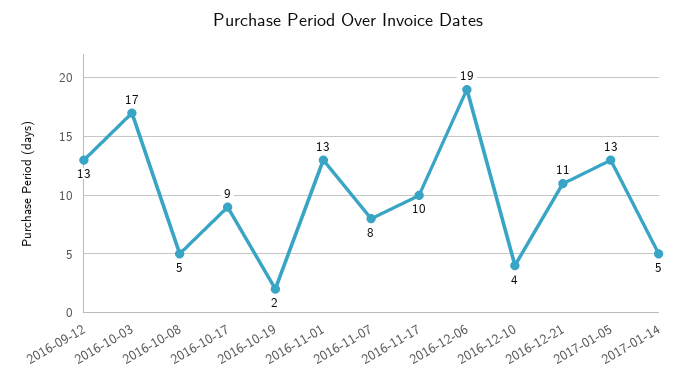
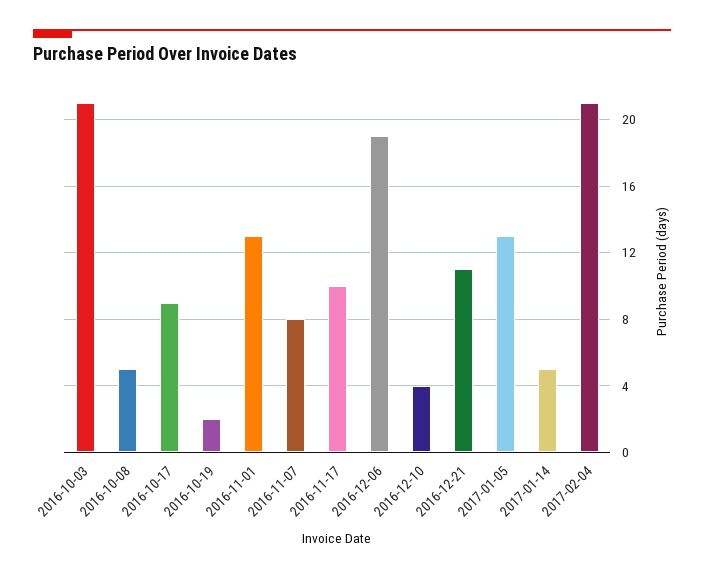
2016-09-12: 13 -> none
2016-10-03: 17 -> 21
2017-02-04: none -> 21

